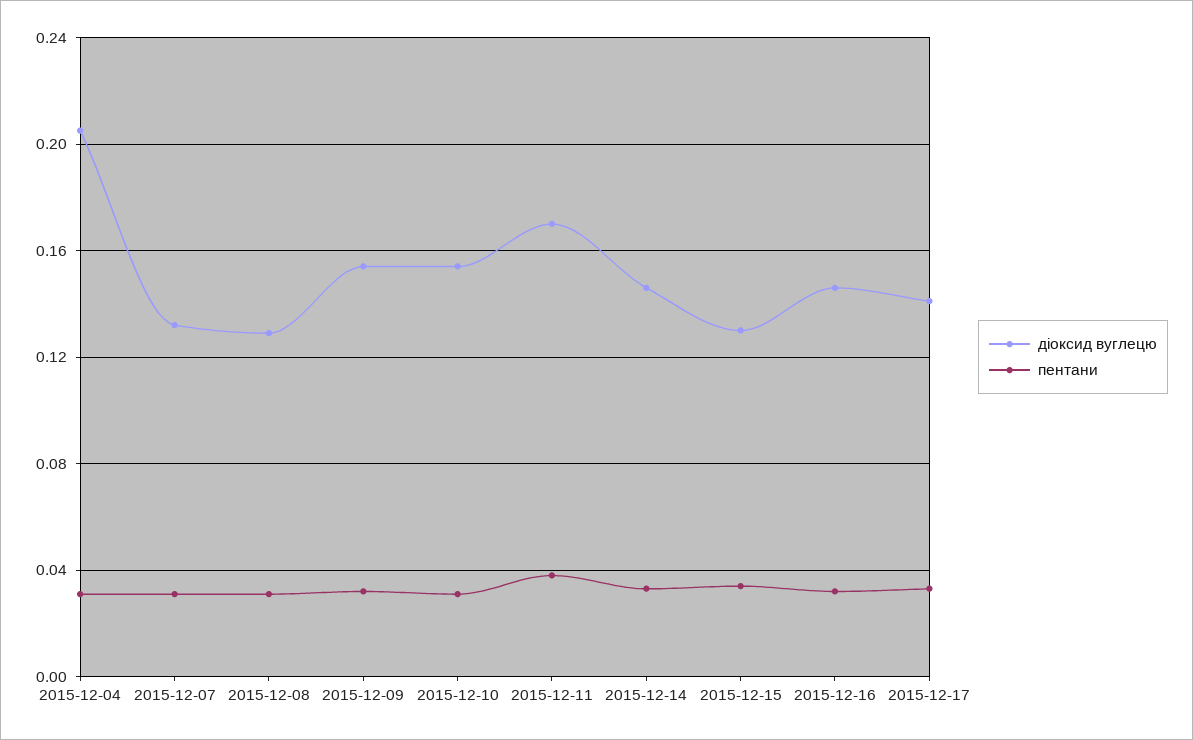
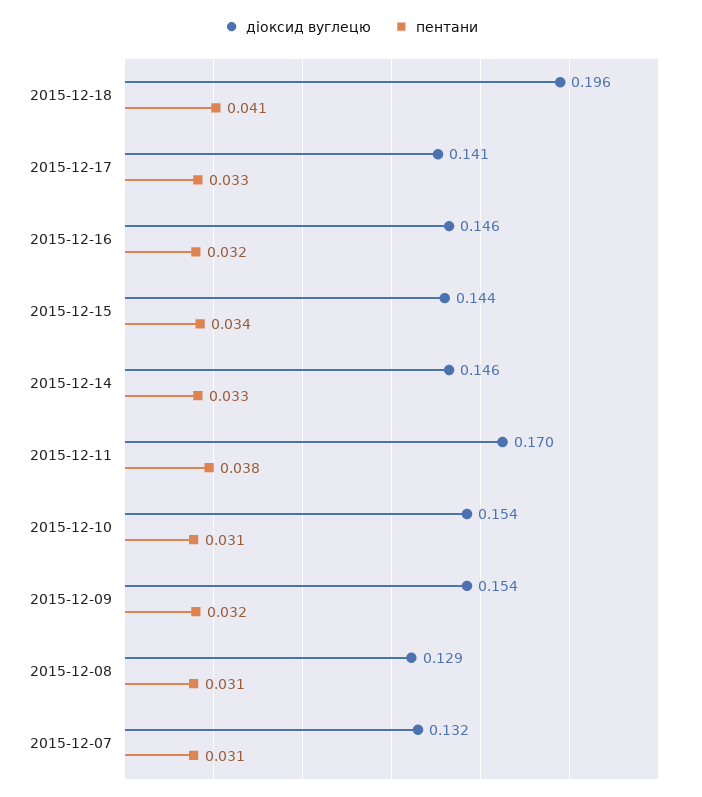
діоксид вуглецю, 2015-12-04: 0.205 -> none
пентани, 2015-12-04: 0.03 -> none
діоксид вуглецю, 2015-12-15: 0.13 -> 0.144
діоксид вуглецю, 2015-12-18: none -> 0.196
пентани, 2015-12-18: none -> 0.041

